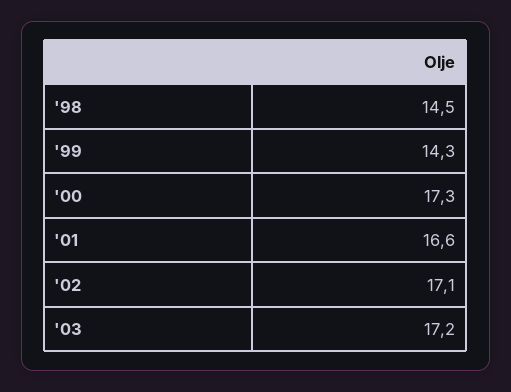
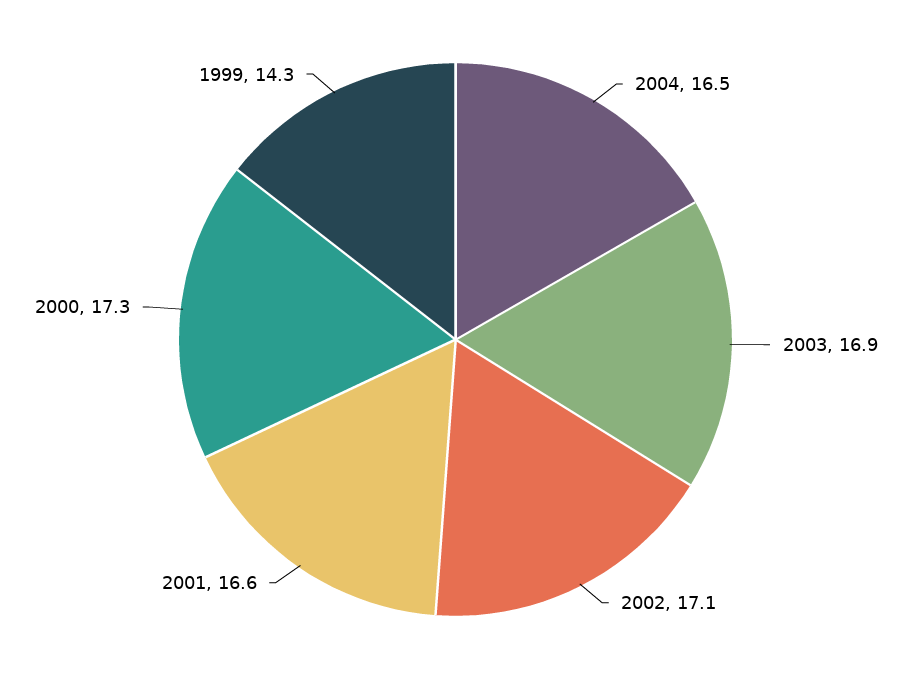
'98: 14.5 -> none
'03: 17.2 -> 16.9
2004: none -> 16.5

